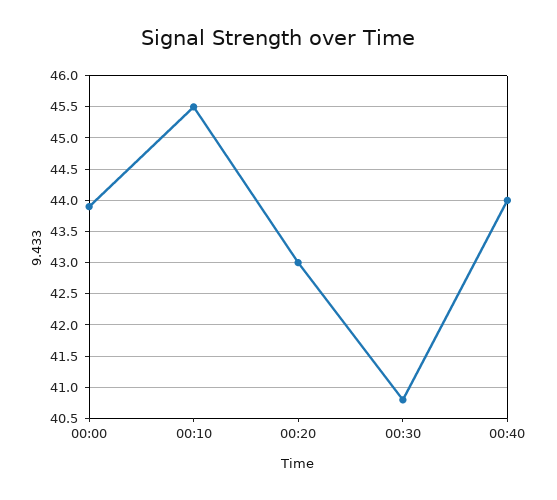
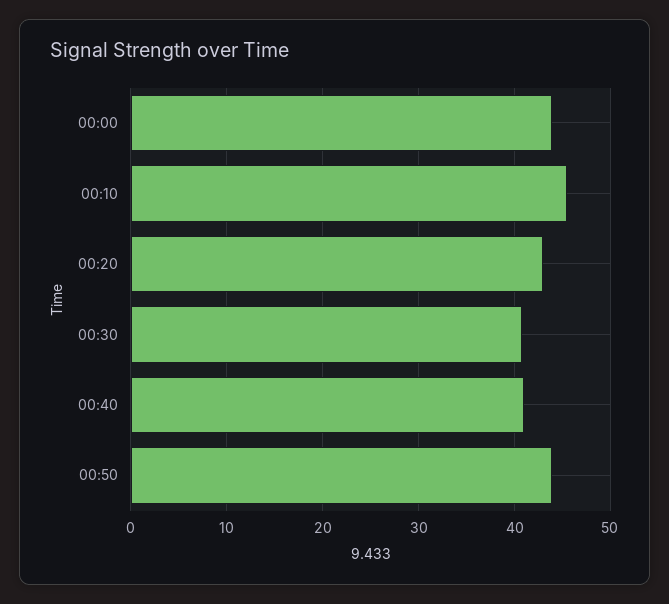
00:40: 44 -> 41
00:50: none -> 44

